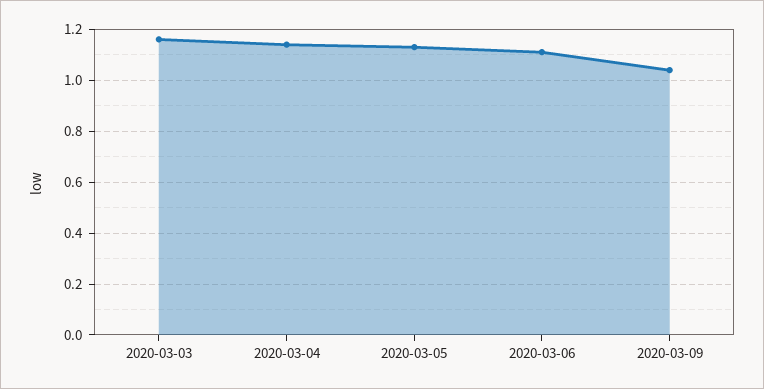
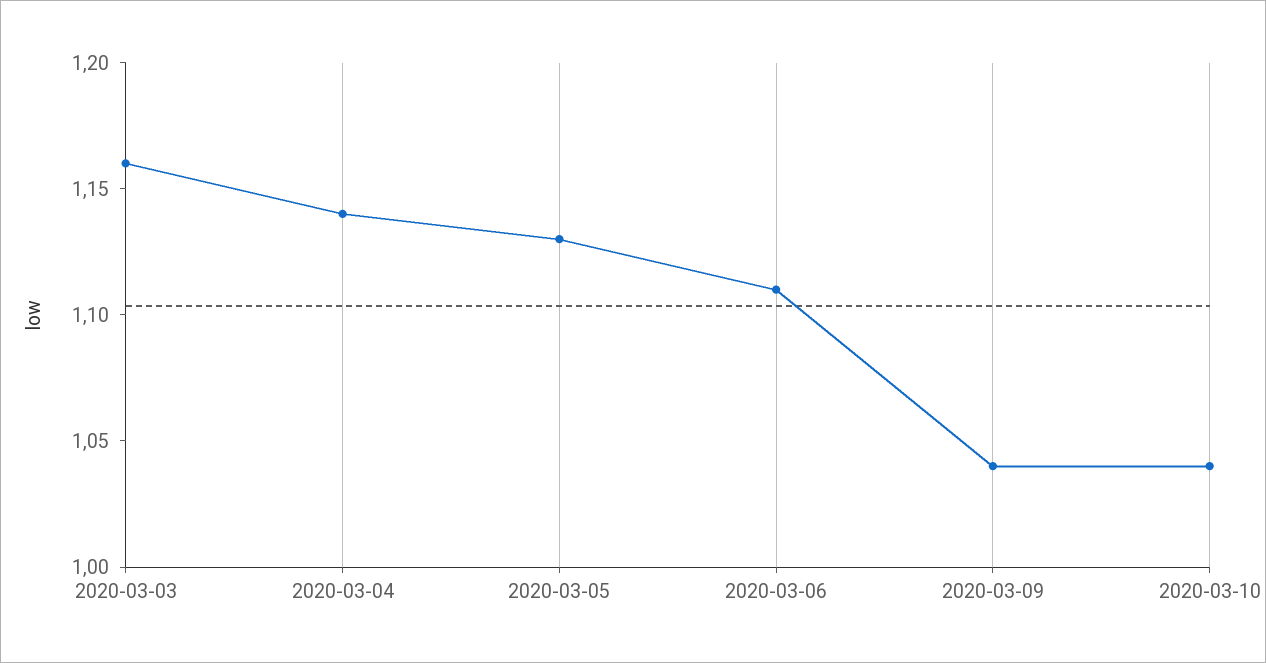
2020-03-10: none -> 1.04

